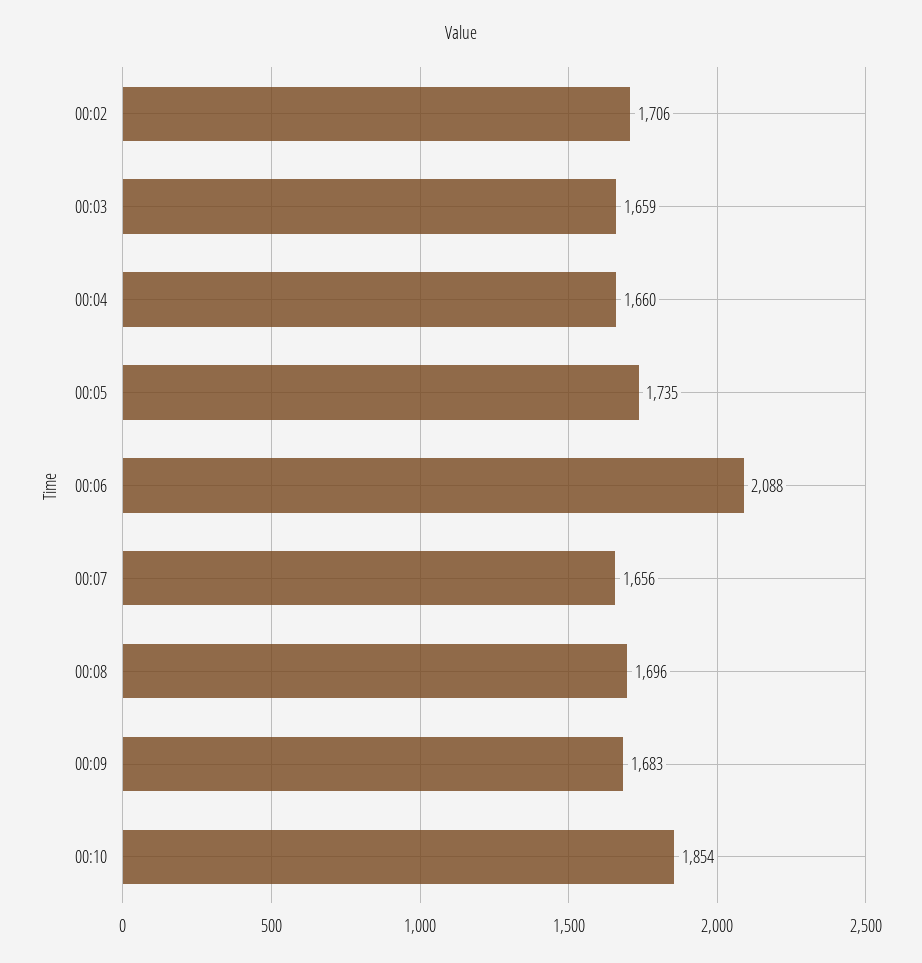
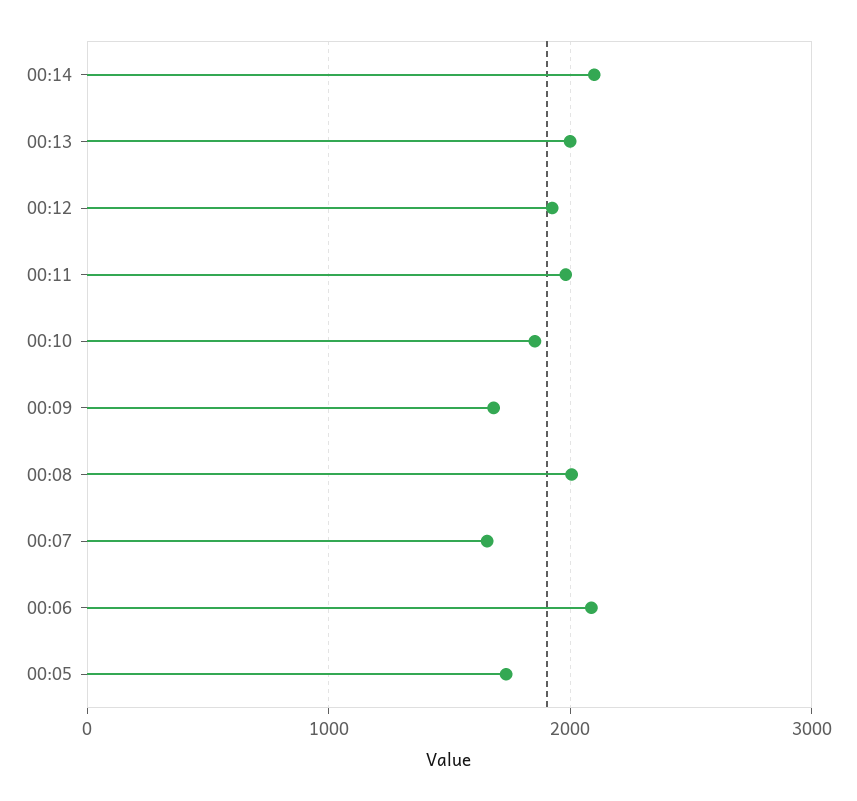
00:02: 1706 -> none
00:03: 1659 -> none
00:04: 1660 -> none
00:08: 1696 -> 2000
00:14: none -> 2100
00:13: none -> 2000
00:12: none -> 1900
00:11: none -> 2000

